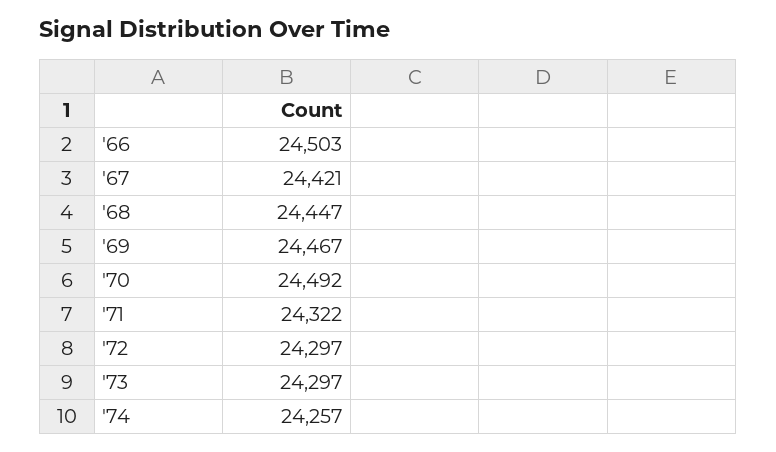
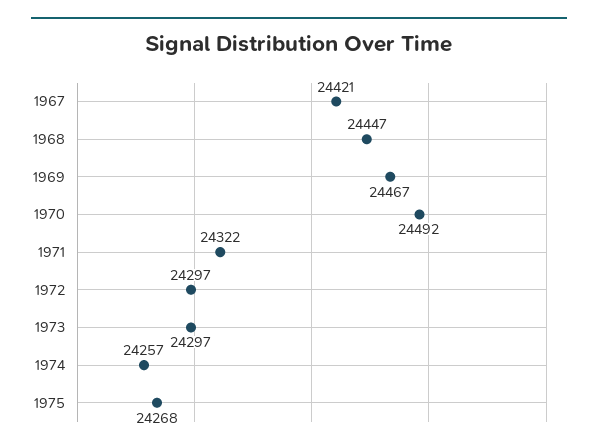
'66: 24503 -> none
1975: none -> 24268

